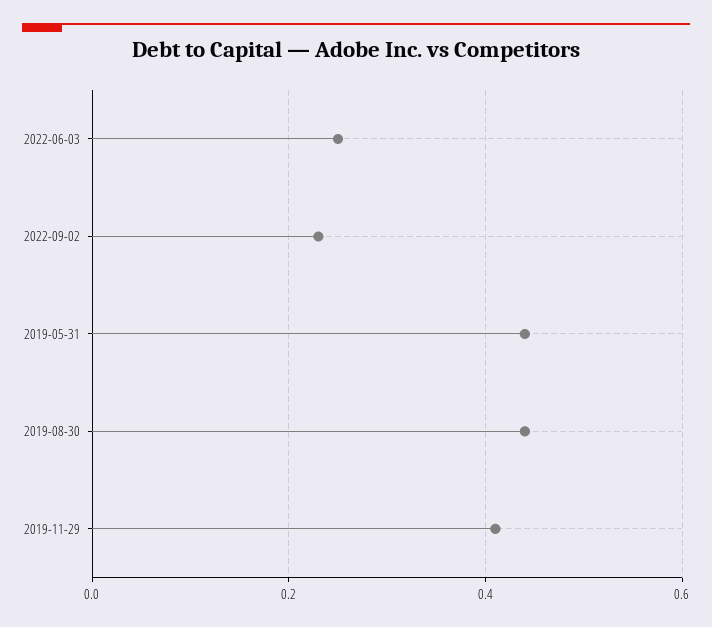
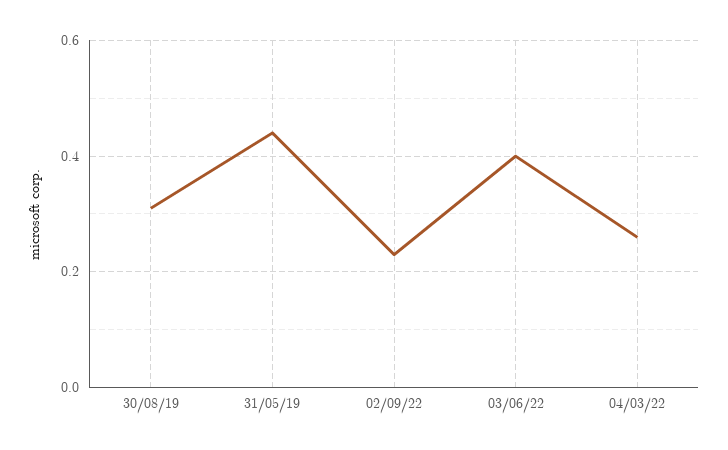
2022-06-03: 0.25 -> 0.4
2019-08-30: 0.45 -> 0.3
2019-11-29: 0.4 -> none
04/03/22: none -> 0.25

